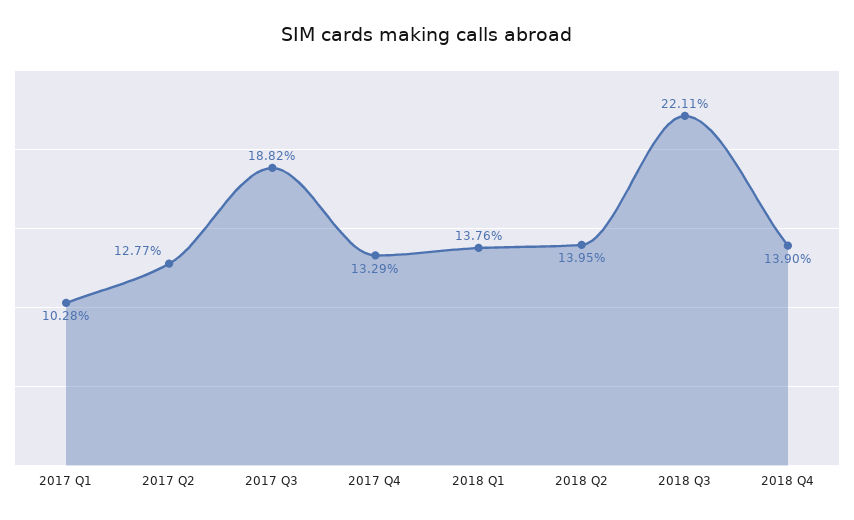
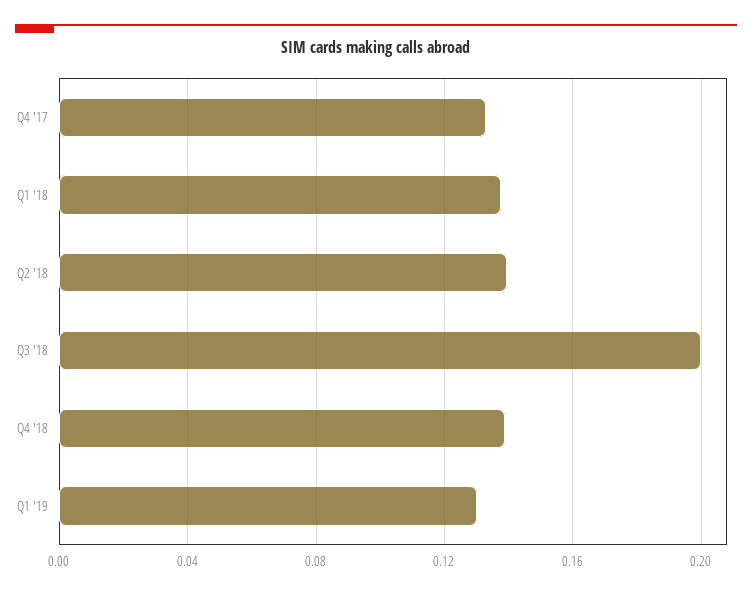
2017 Q1: 0.1028 -> none
2017 Q2: 0.1277 -> none
2017 Q3: 0.1882 -> none
2018 Q3: 0.2211 -> 0.2
Q1 '19: none -> 0.13

